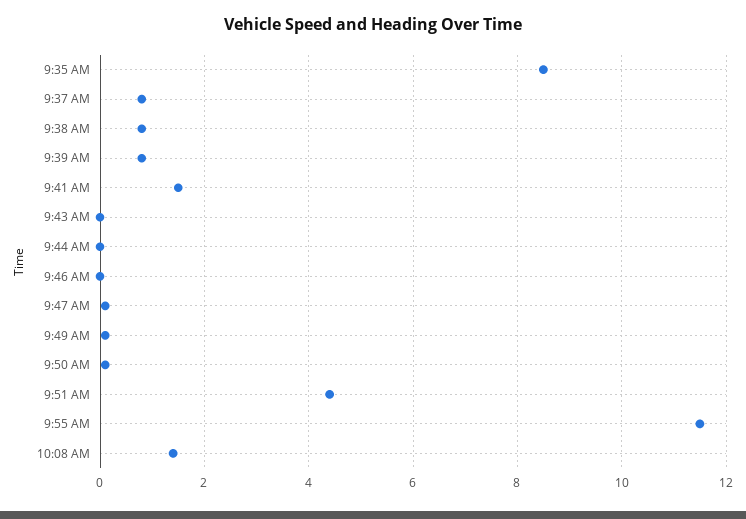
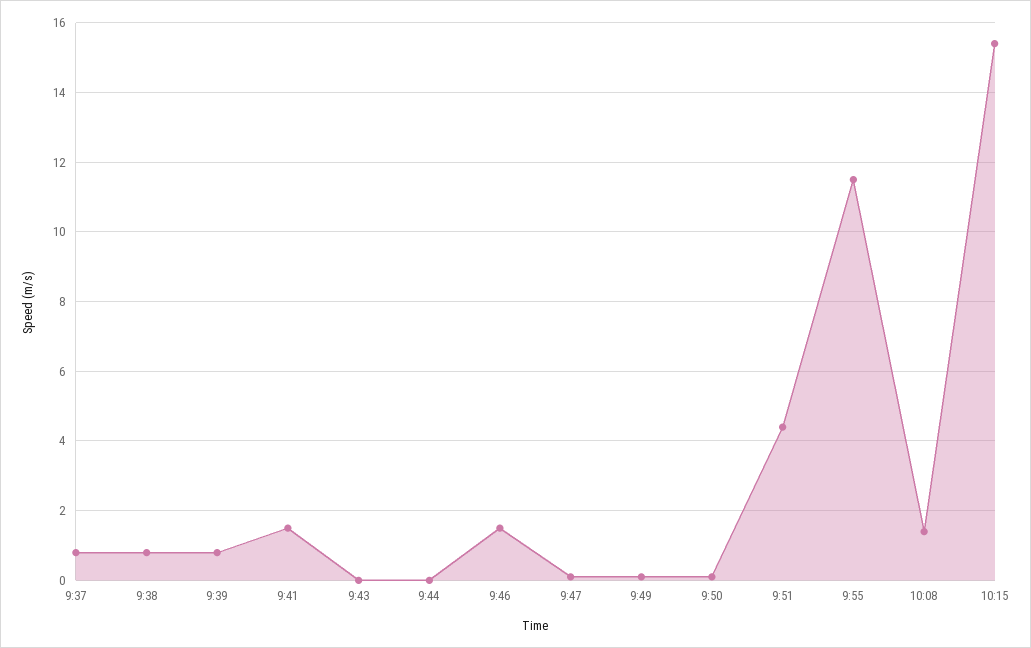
9:35 AM: 8.5 -> none
9:46 AM: 0 -> 1.5
10:15: none -> 15.5

